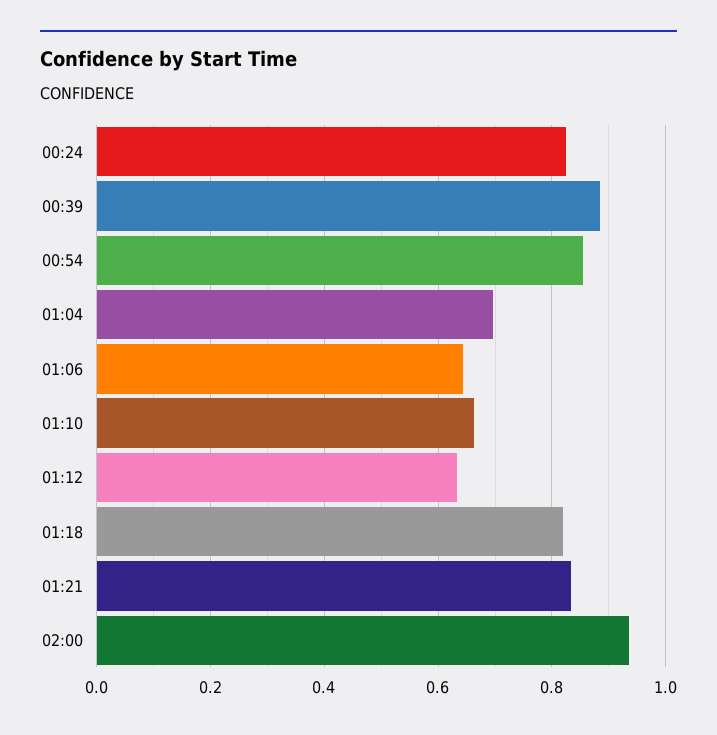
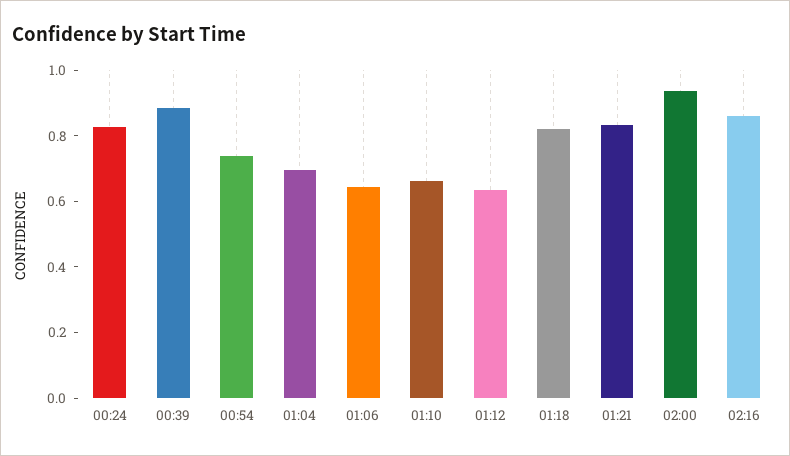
00:54: 0.86 -> 0.75
02:16: none -> 0.85

